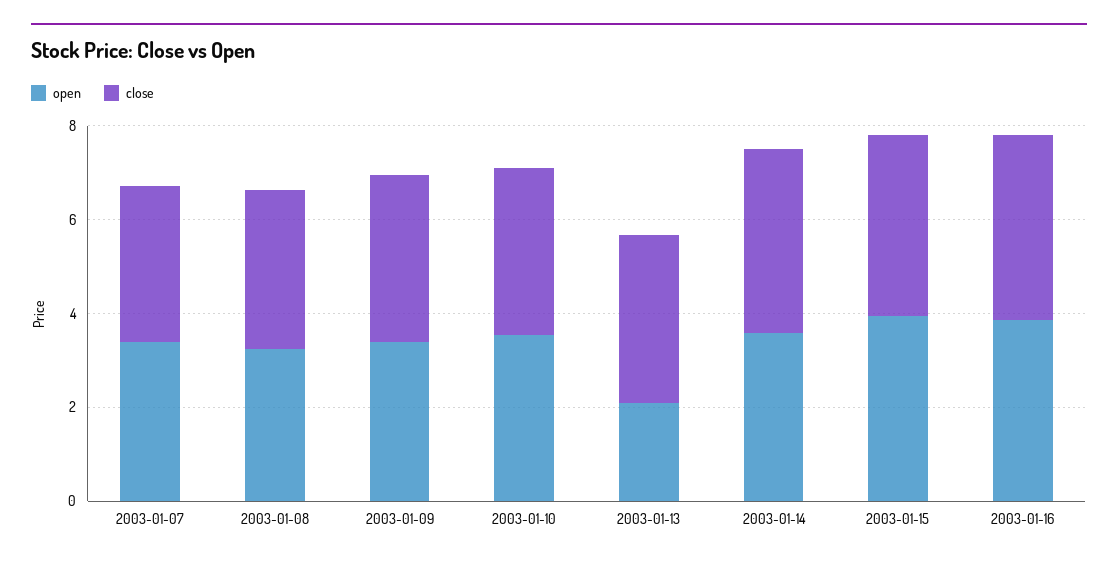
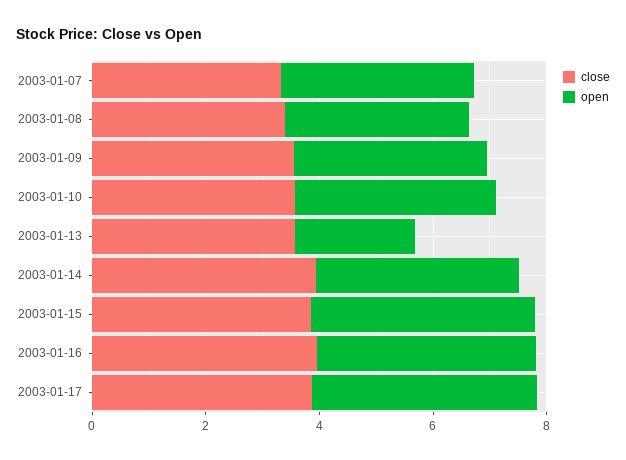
close, 2003-01-17: none -> 4
open, 2003-01-17: none -> 4

